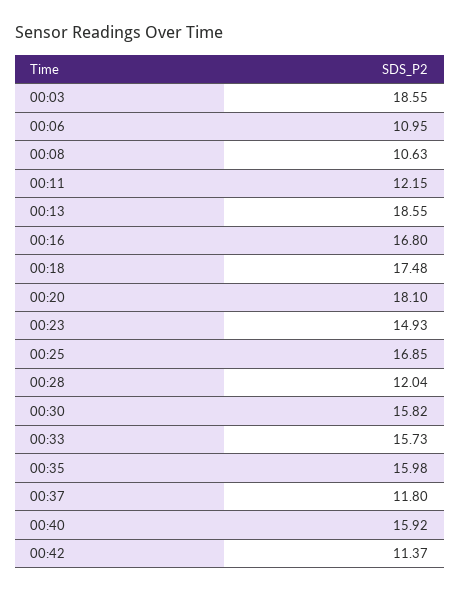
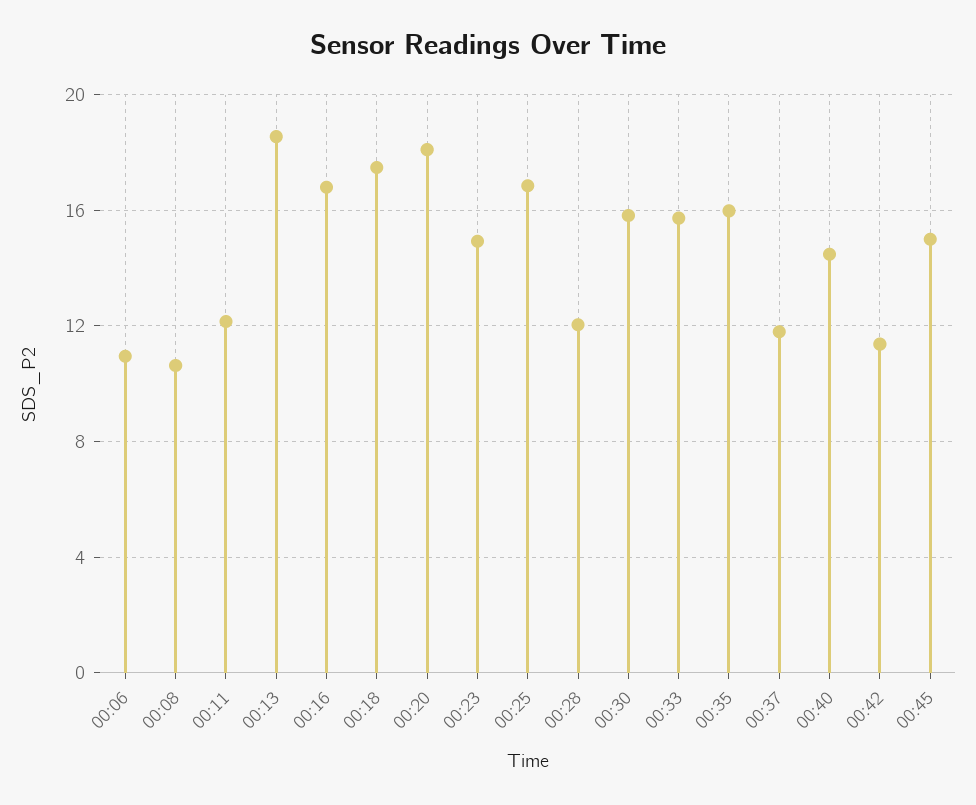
00:03: 18.55 -> none
00:40: 15.92 -> 14.5
00:45: none -> 15

